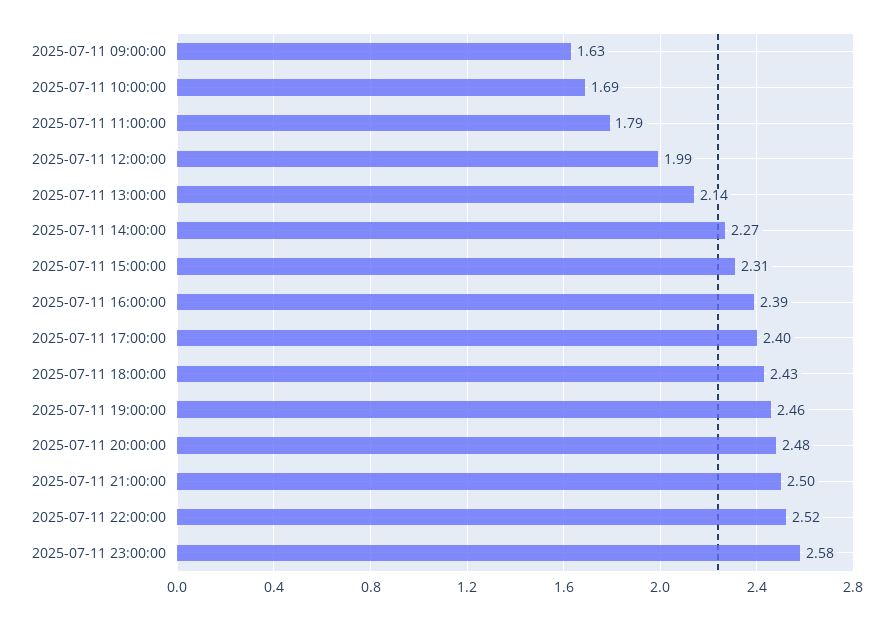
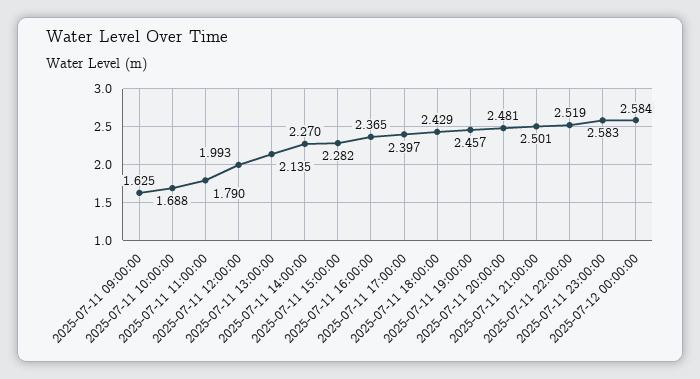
2025-07-11 15:00:00: 2.31 -> 2.282
2025-07-11 16:00:00: 2.39 -> 2.365
2025-07-12 00:00:00: none -> 2.584

